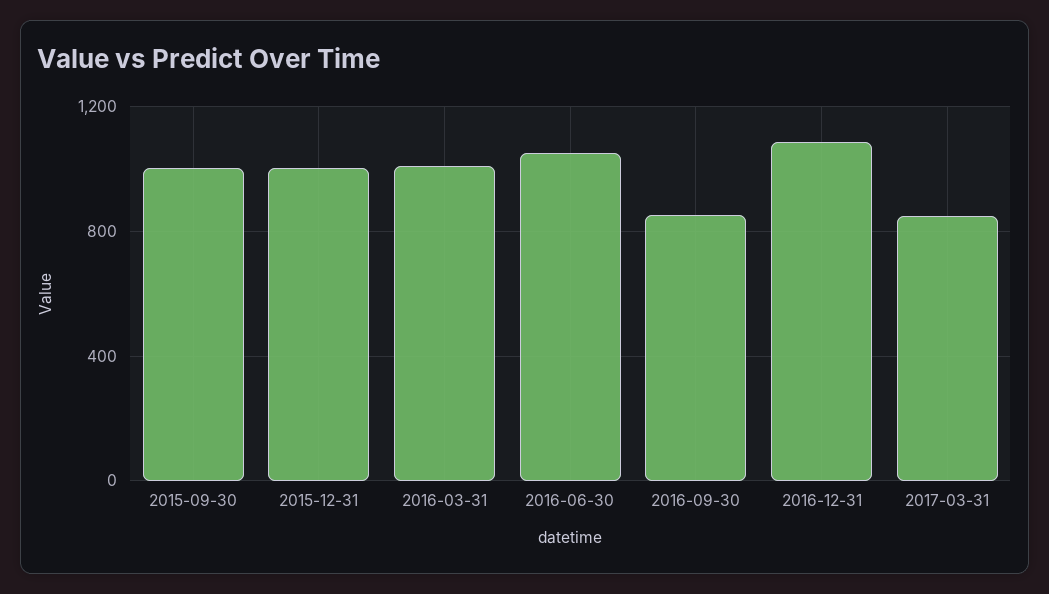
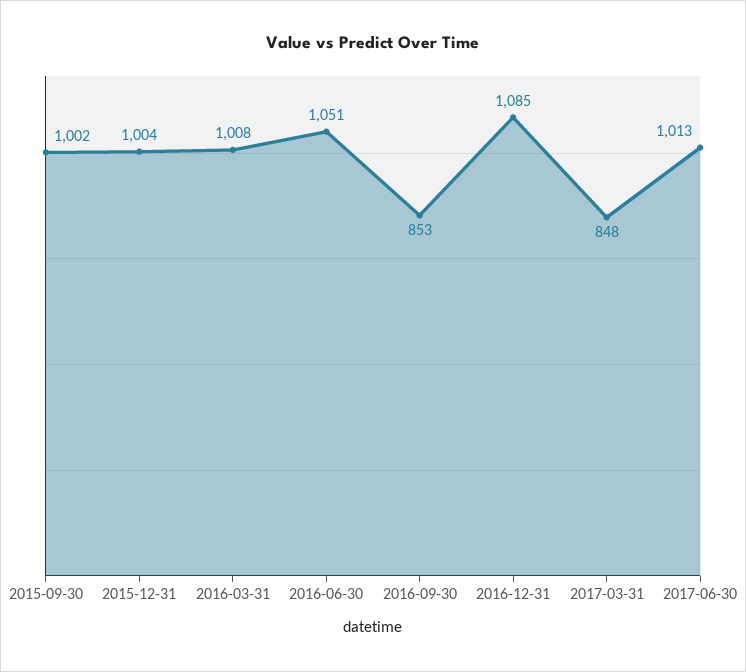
2017-06-30: none -> 1013

